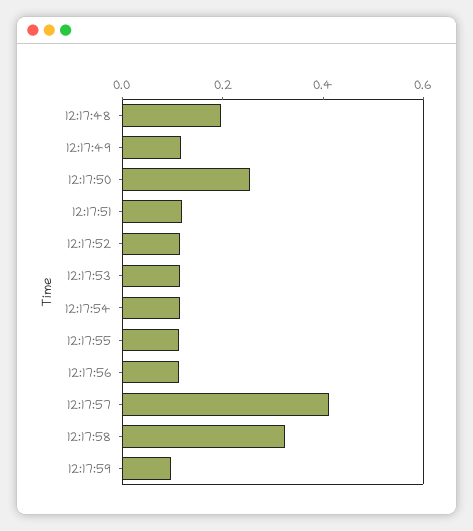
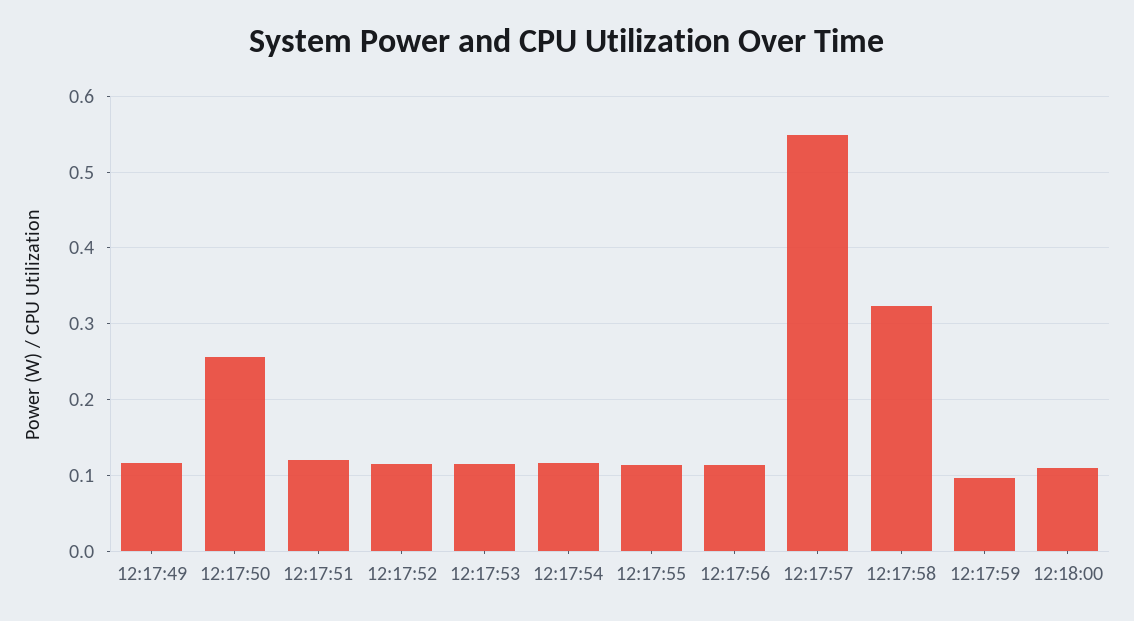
12:17:48: 0.2 -> none
12:17:57: 0.4 -> 0.55
12:18:00: none -> 0.11

